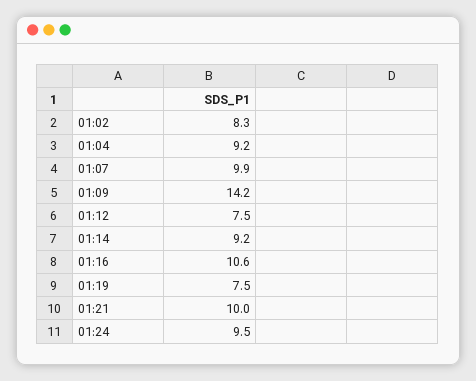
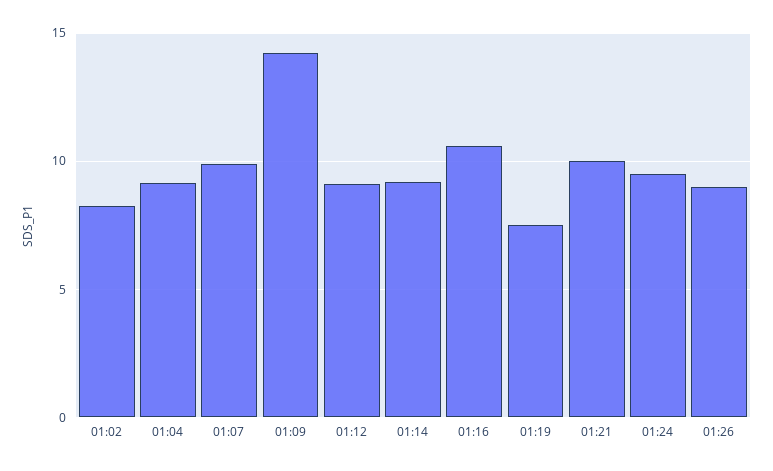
01:12: 7.5 -> 9
01:26: none -> 9

